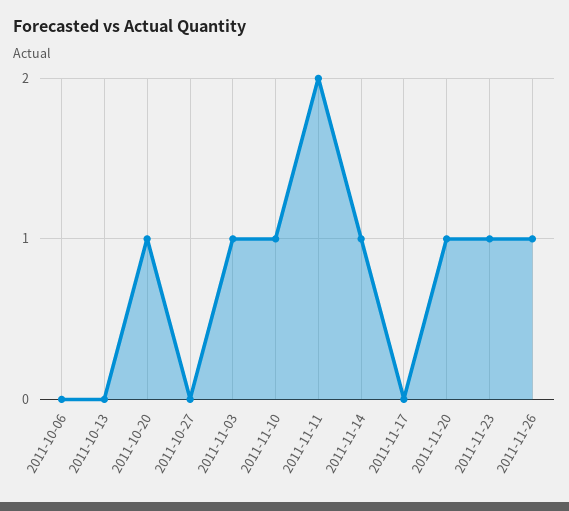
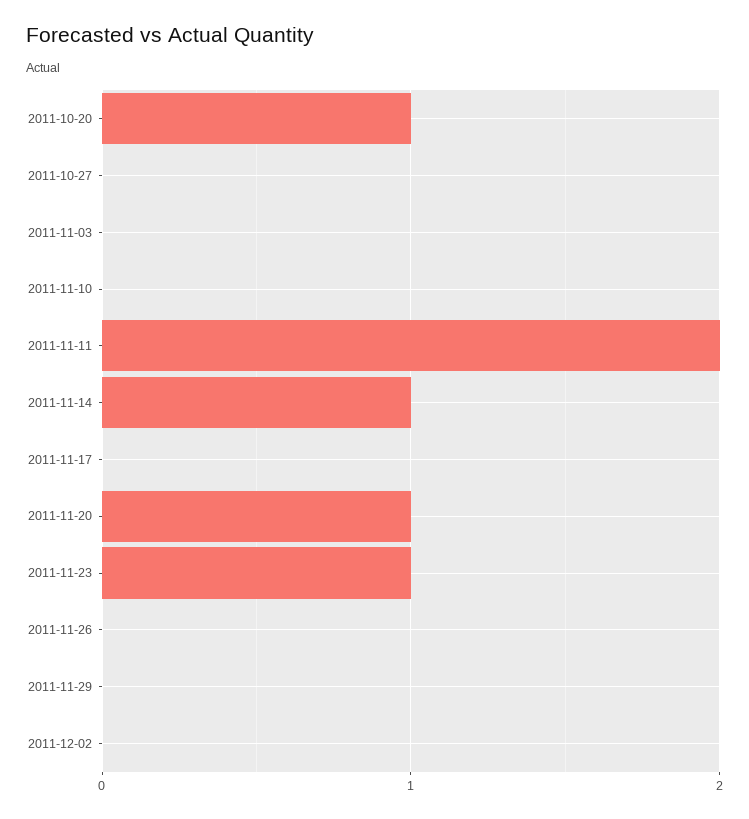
2011-10-06: 0 -> none
2011-10-13: 0 -> none
2011-11-03: 1 -> 0
2011-11-10: 1 -> 0
2011-11-26: 1 -> 0
2011-11-29: none -> 0
2011-12-02: none -> 0

